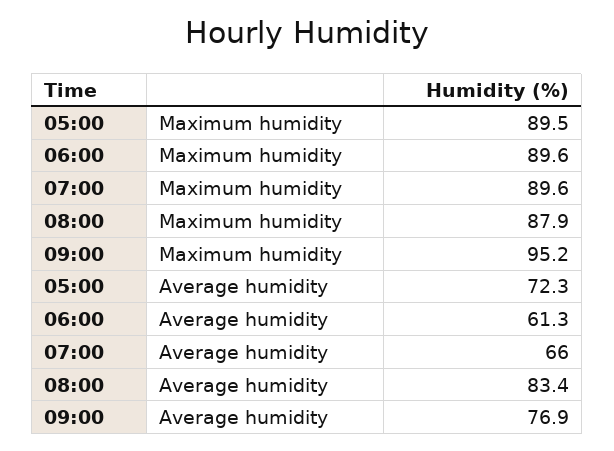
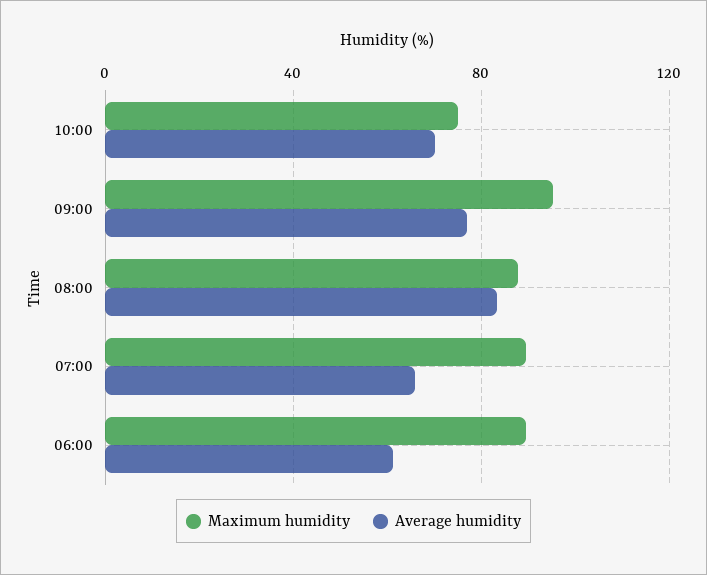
Maximum humidity, 05:00: 89.5 -> none
Average humidity, 05:00: 72.3 -> none
Maximum humidity, 10:00: none -> 75
Average humidity, 10:00: none -> 70

